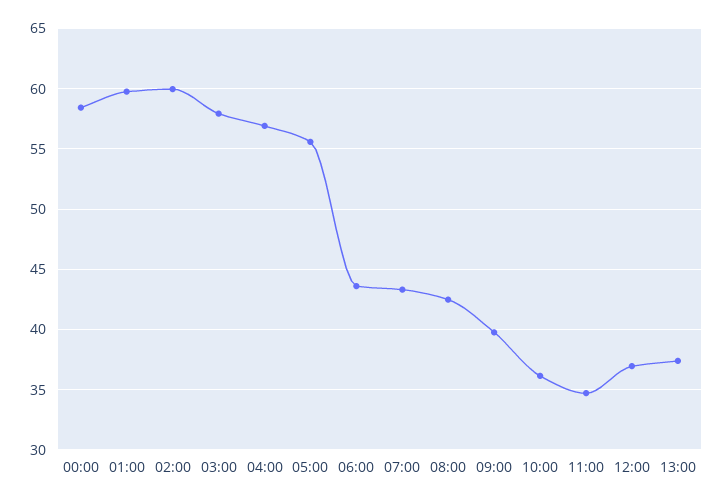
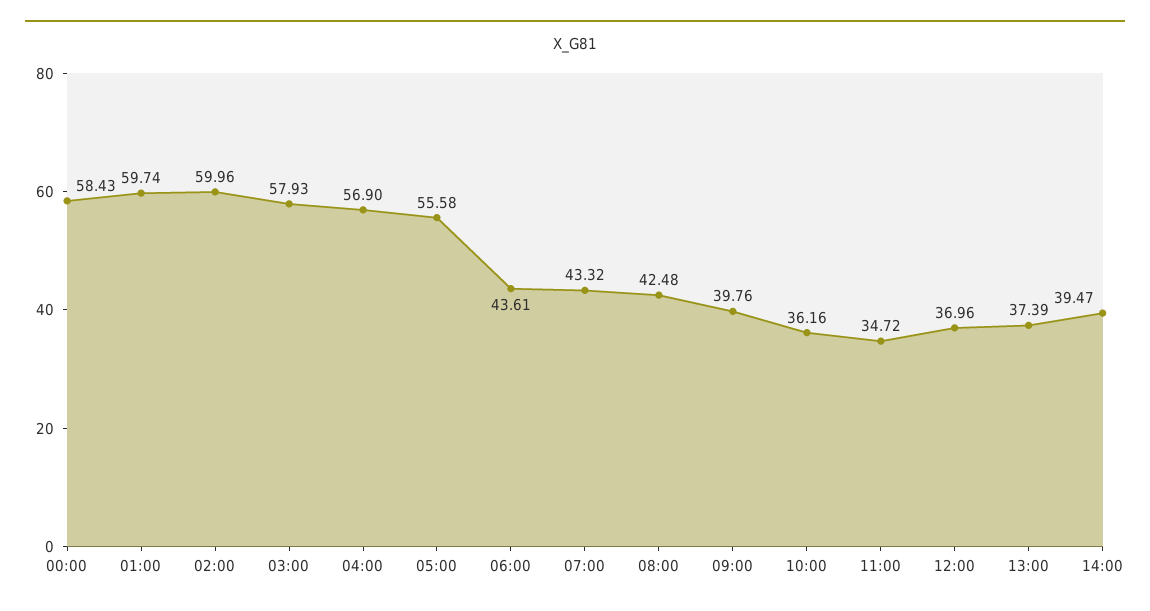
14:00: none -> 39.47

